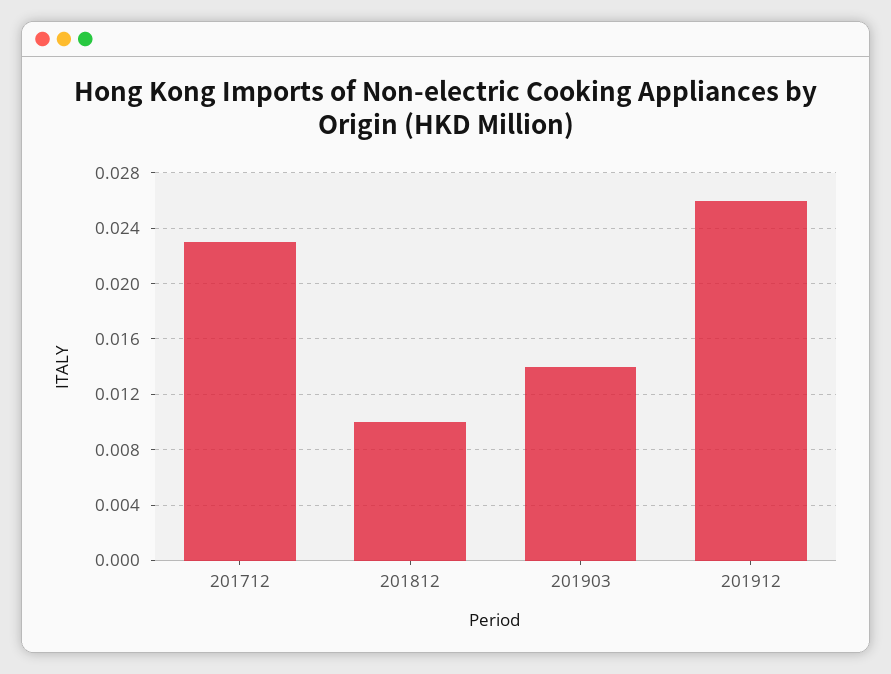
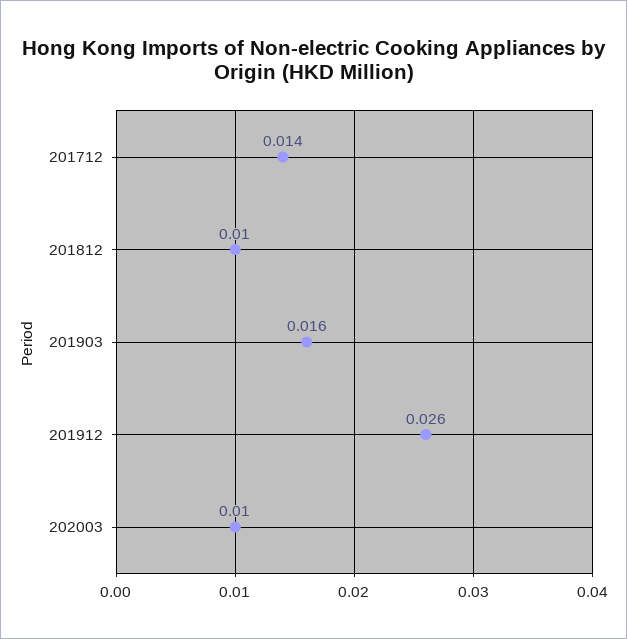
201712: 0.023 -> 0.014
201903: 0.014 -> 0.016
202003: none -> 0.01

